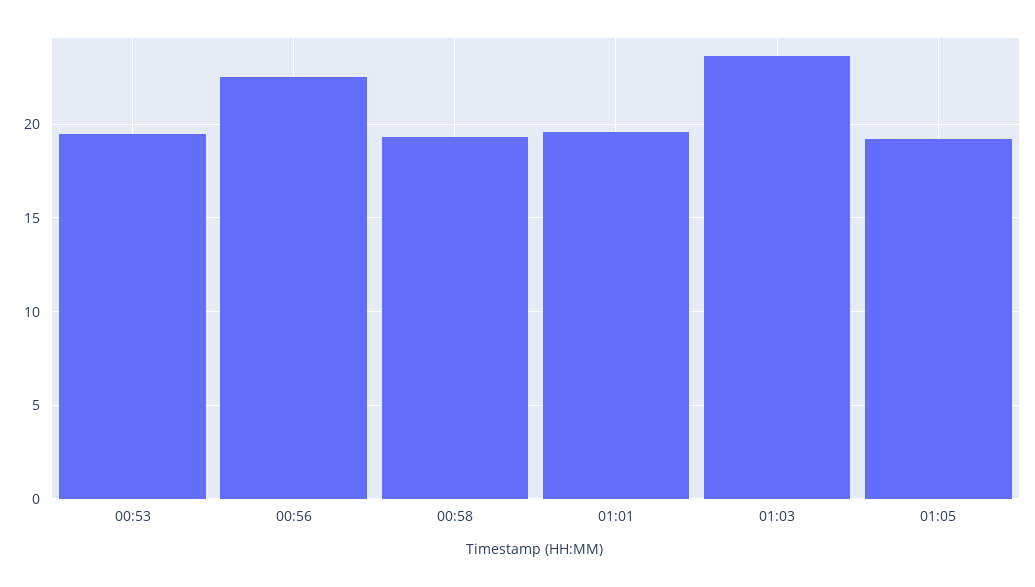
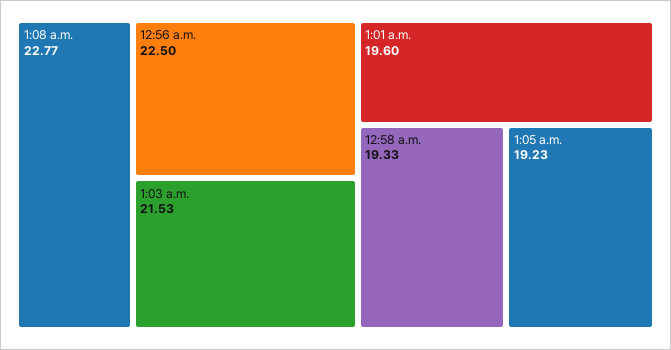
00:53: 19.5 -> none
01:03: 23.5 -> 21.53
1:08 a.m.: none -> 22.77

